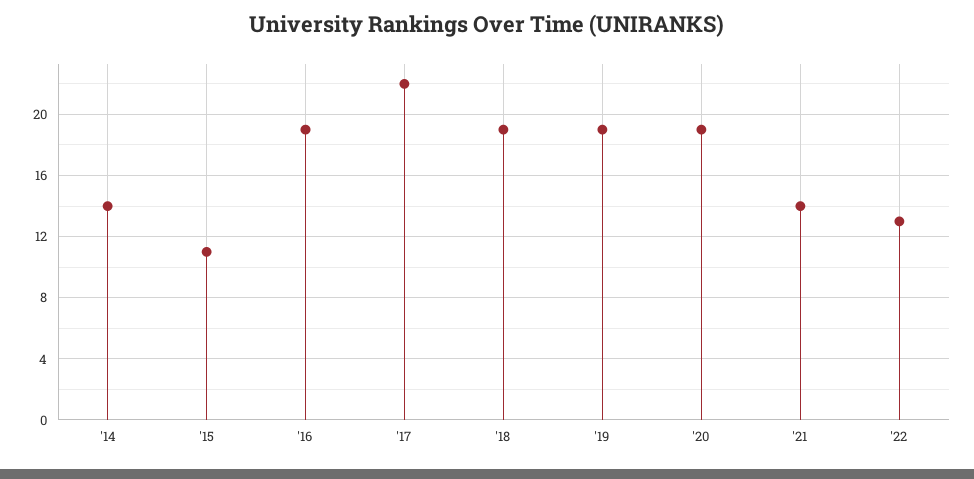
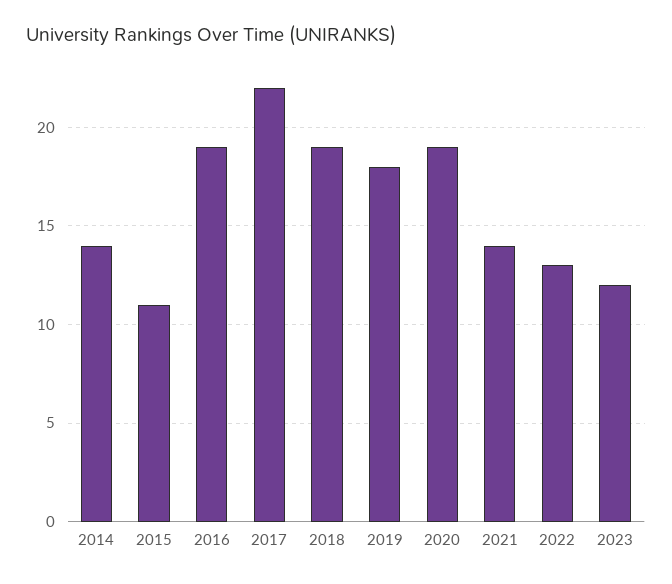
'19: 19 -> 18
2023: none -> 12

